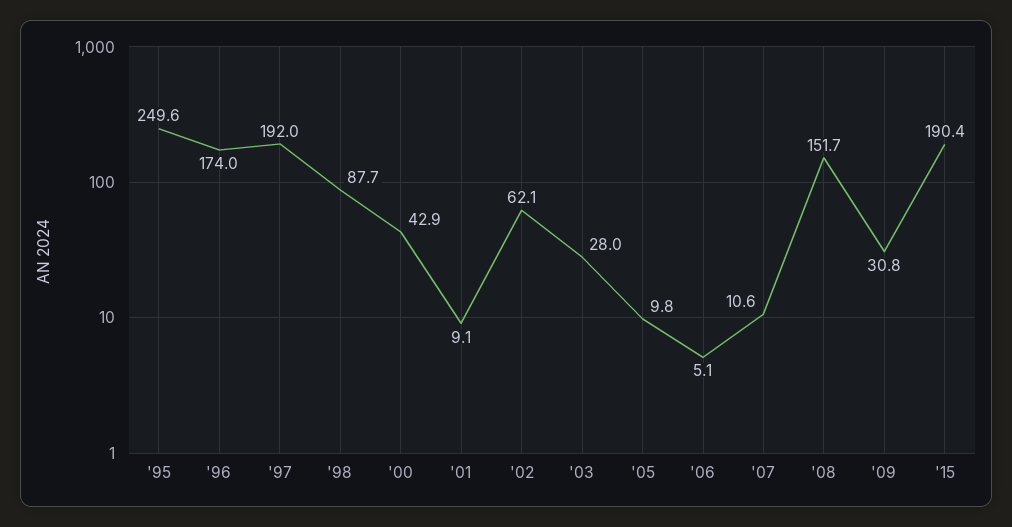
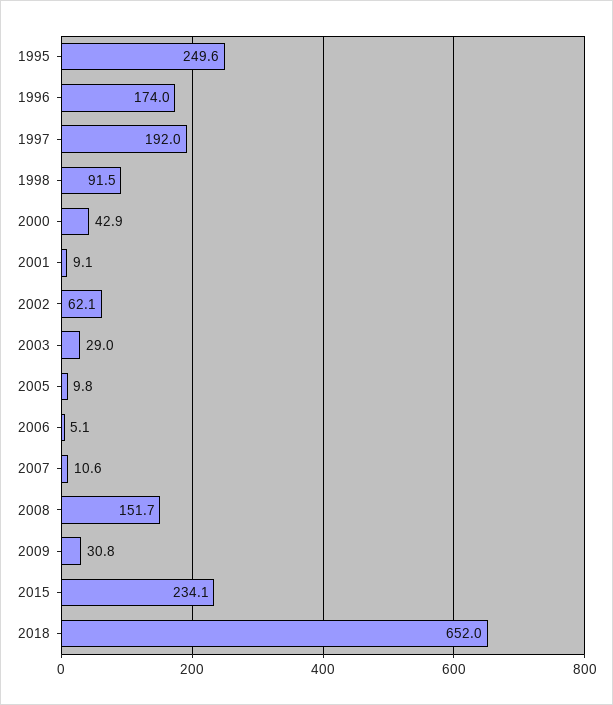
'98: 87.7 -> 91.5
'03: 28 -> 29
'15: 190.4 -> 234.1
2018: none -> 652

